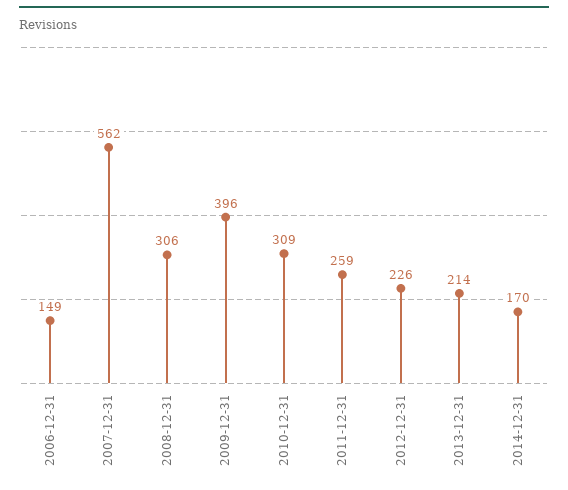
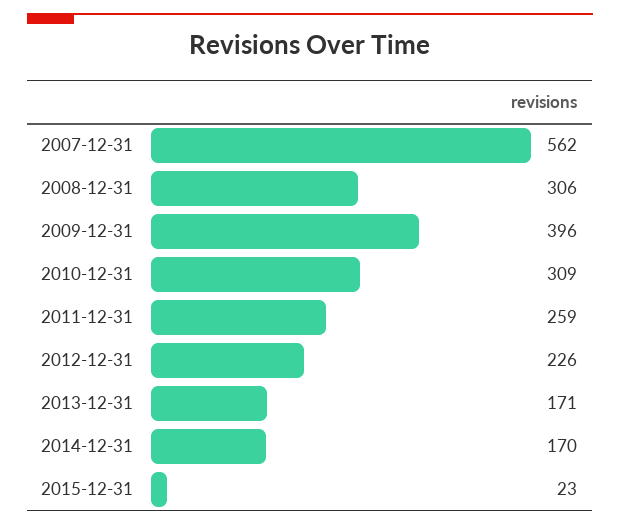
2006-12-31: 149 -> none
2013-12-31: 214 -> 171
2015-12-31: none -> 23

